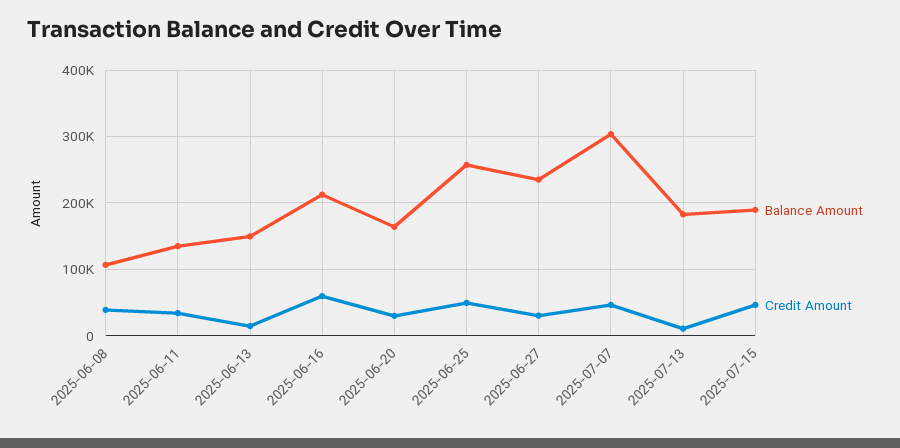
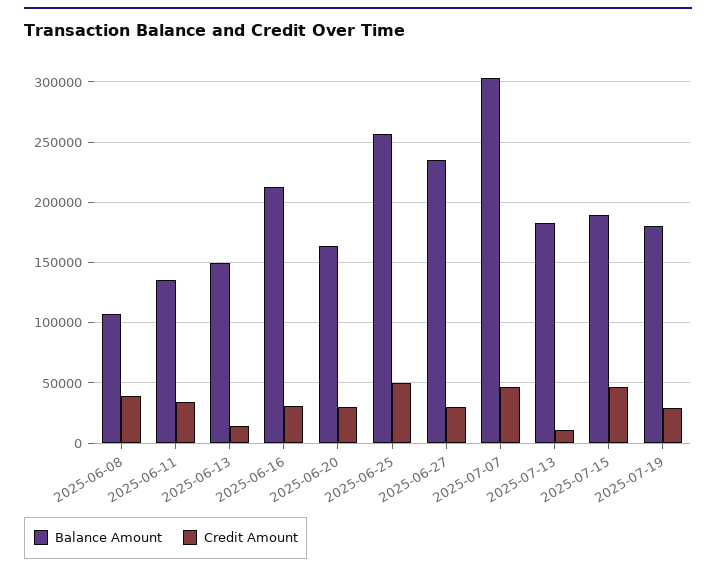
Credit Amount, 2025-06-16: 60000 -> 30000
Balance Amount, 2025-07-19: none -> 180000
Credit Amount, 2025-07-19: none -> 30000

